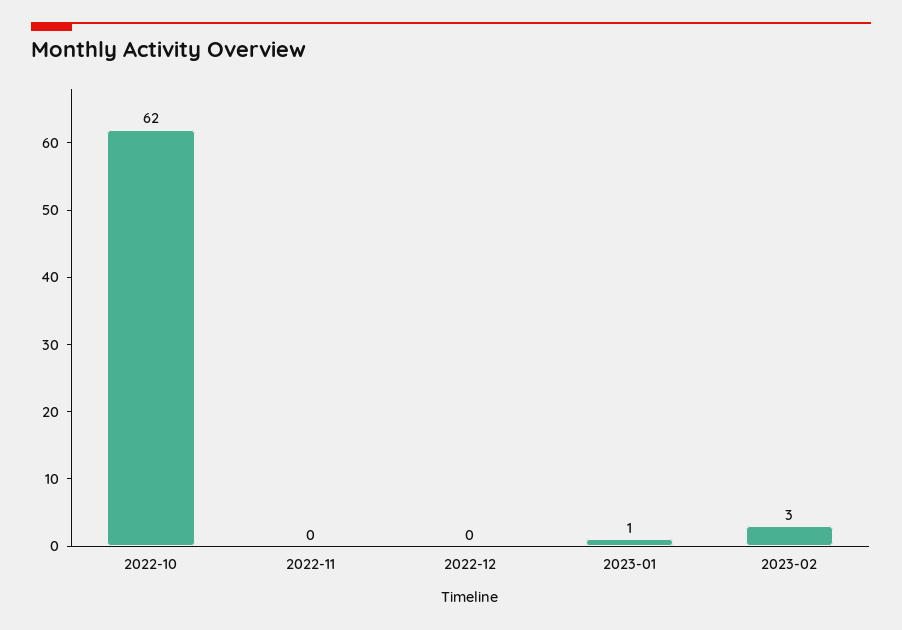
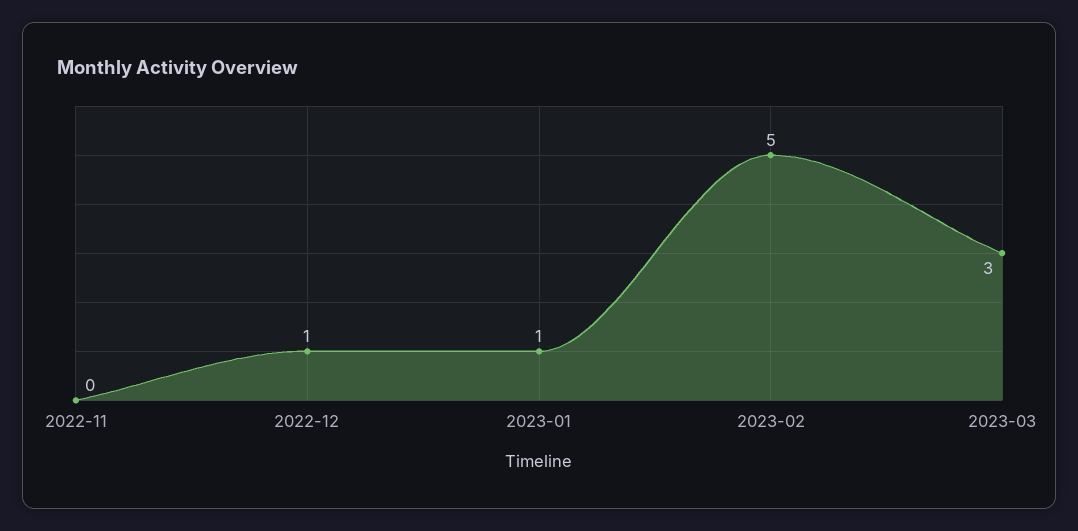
2022-10: 62 -> none
2022-12: 0 -> 1
2023-02: 3 -> 5
2023-03: none -> 3

